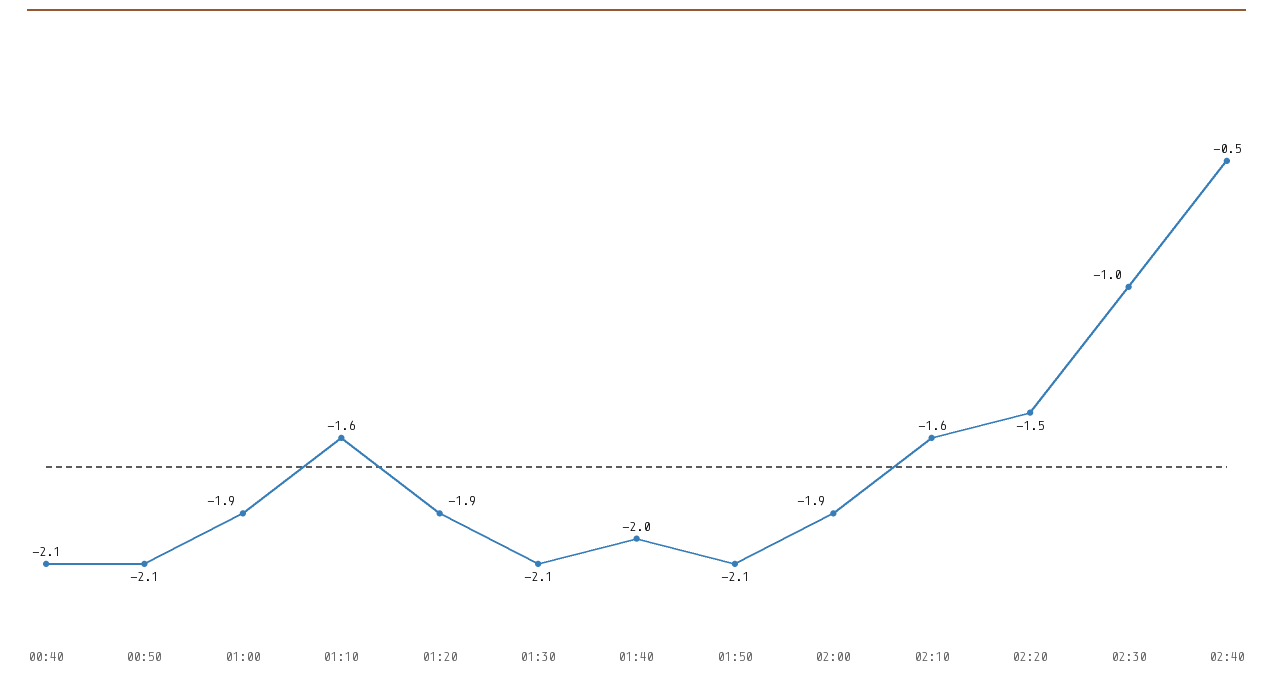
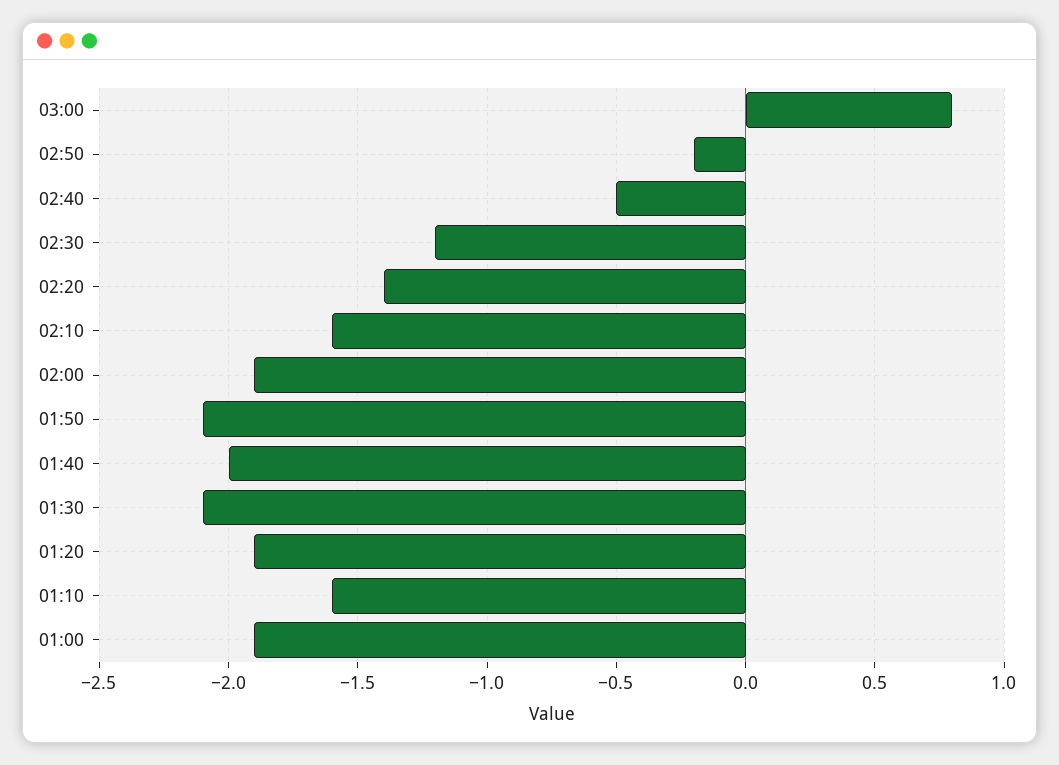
00:40: -2.1 -> none
00:50: -2.1 -> none
02:20: -1.5 -> -1.4
02:30: -1 -> -1.2
03:00: none -> 0.8
02:50: none -> -0.2

